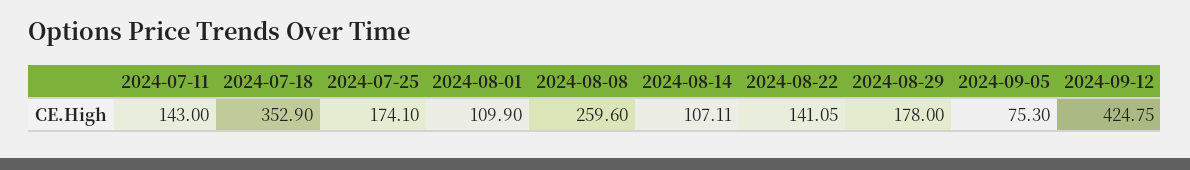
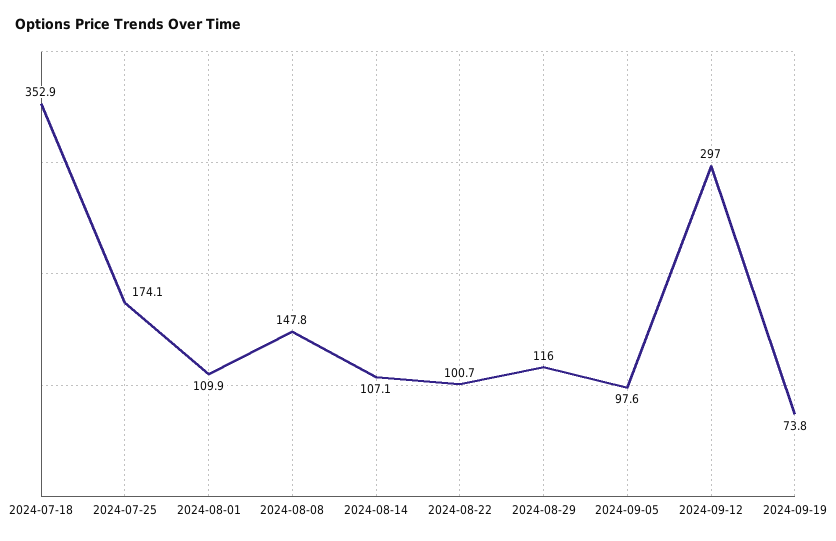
2024-07-11: 143 -> none
2024-08-08: 259.6 -> 147.8
2024-08-22: 141.05 -> 100.7
2024-08-29: 178 -> 116
2024-09-05: 75.3 -> 97.6
2024-09-12: 424.75 -> 297
2024-09-19: none -> 73.8

